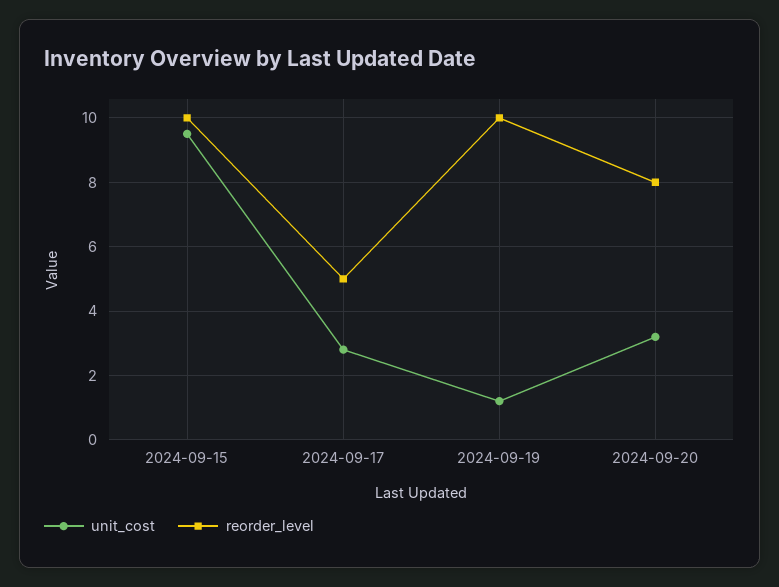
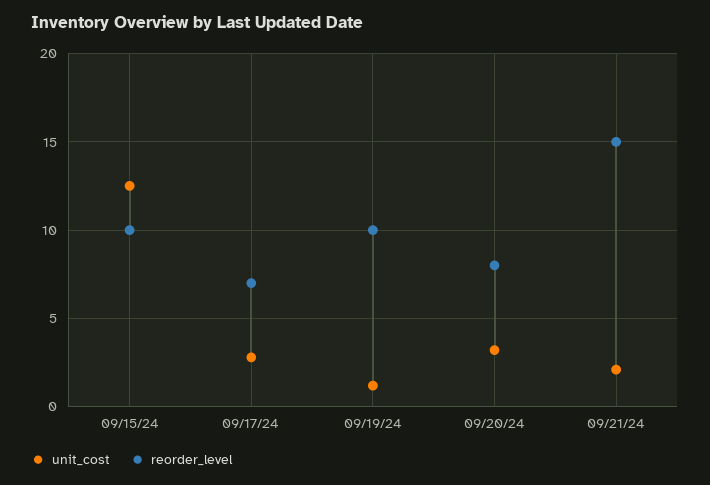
unit_cost, 2024-09-15: 9.5 -> 12.5
reorder_level, 2024-09-17: 5 -> 7
unit_cost, 09/21/24: none -> 2
reorder_level, 09/21/24: none -> 15

